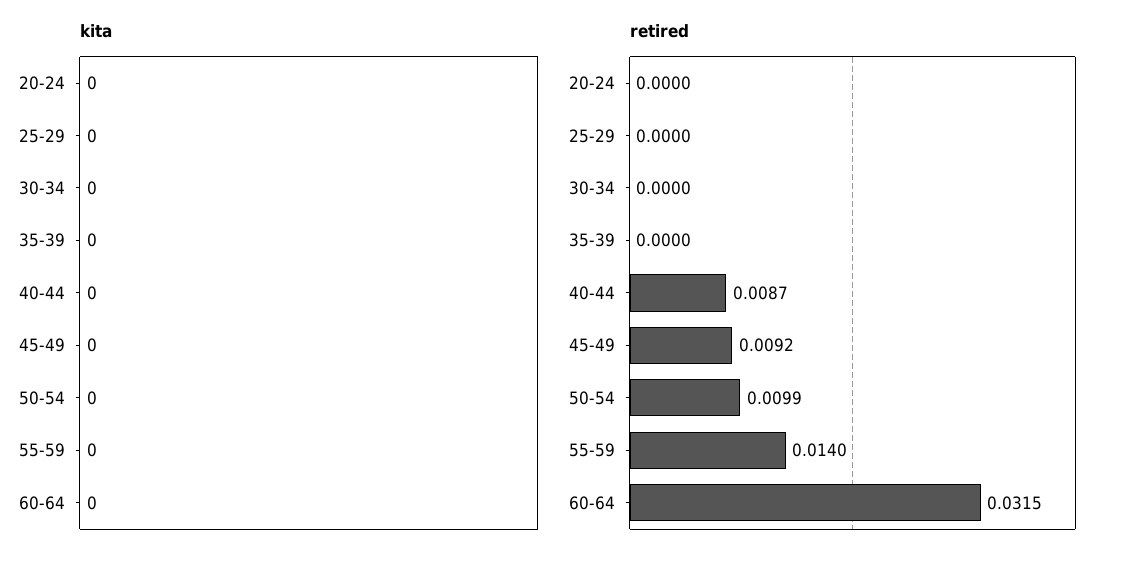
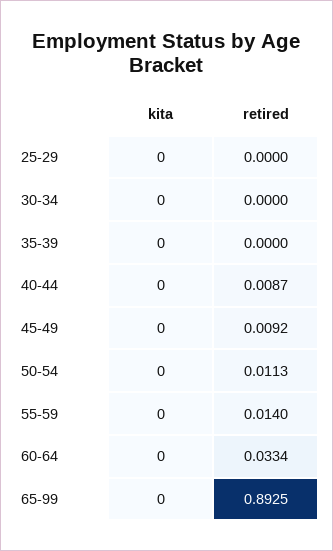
kita, 20-24: 0 -> none
retired, 20-24: 0 -> none
retired, 50-54: 0.0099 -> 0.0113
retired, 60-64: 0.0315 -> 0.0334
kita, 65-99: none -> 0
retired, 65-99: none -> 0.8925

